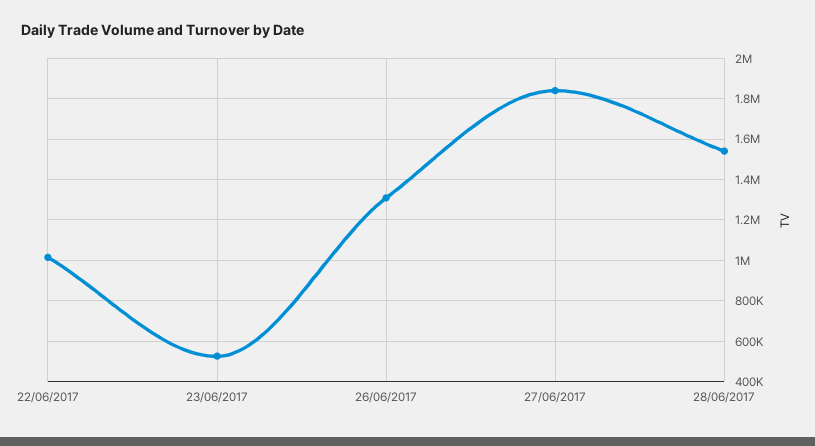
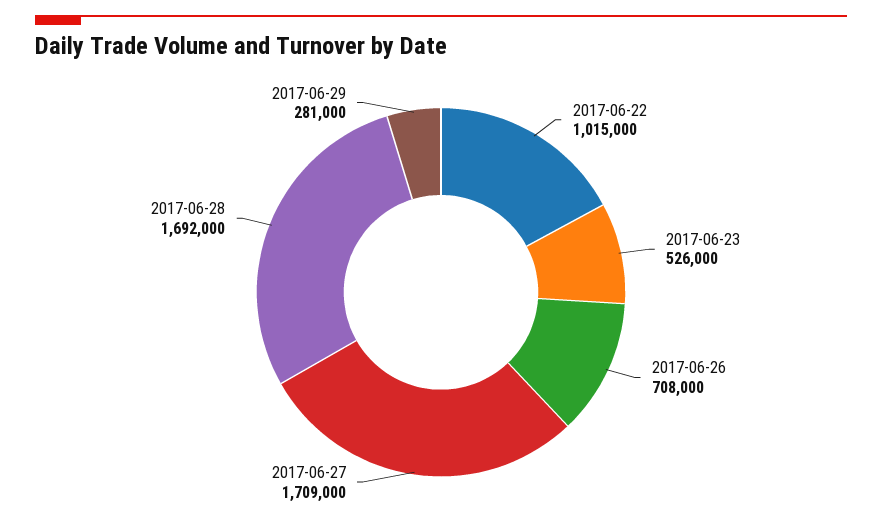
26/06/2017: 1300000 -> 708000
27/06/2017: 1850000 -> 1709000
28/06/2017: 1550000 -> 1692000
2017-06-29: none -> 281000

